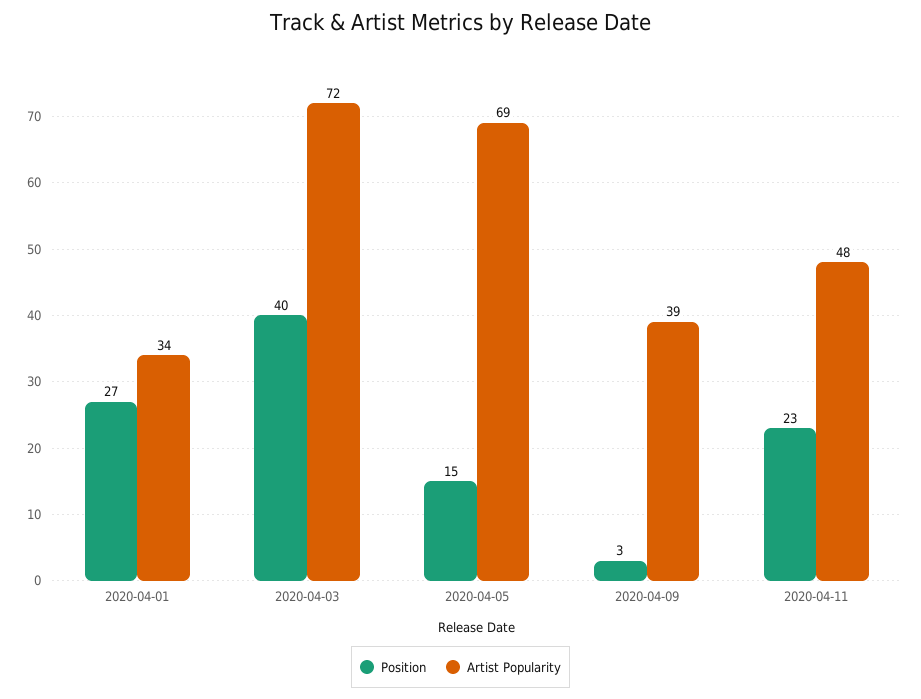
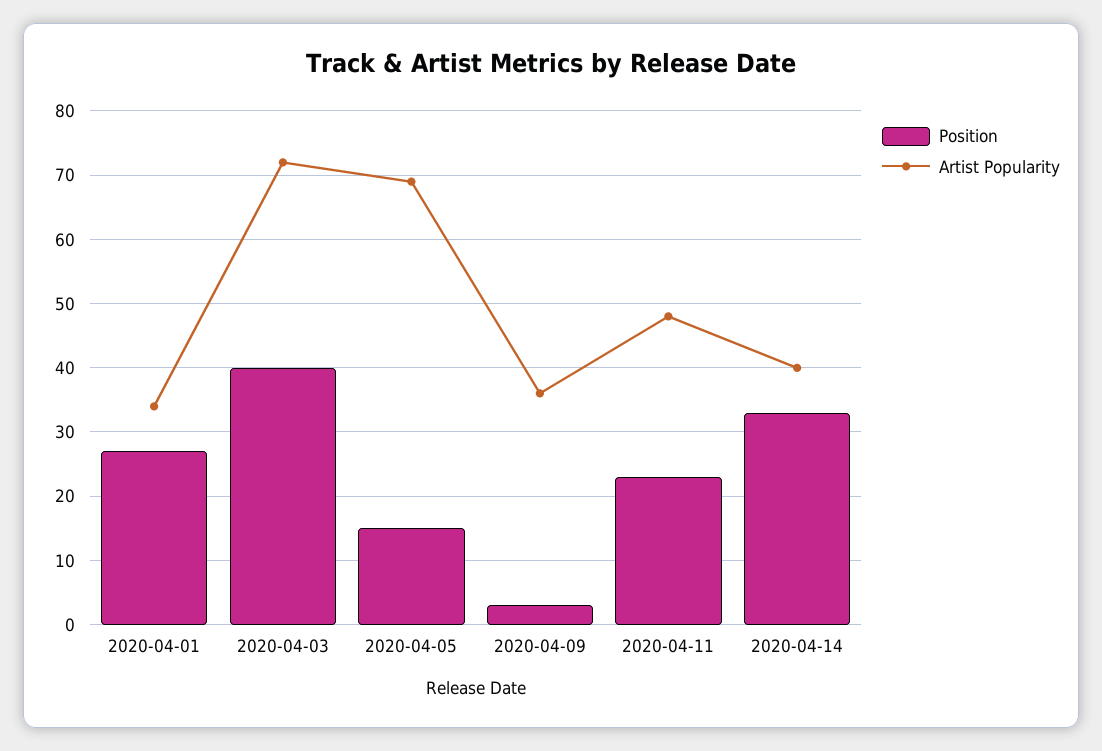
Artist Popularity, 2020-04-09: 39 -> 36
Position, 2020-04-14: none -> 33
Artist Popularity, 2020-04-14: none -> 40

